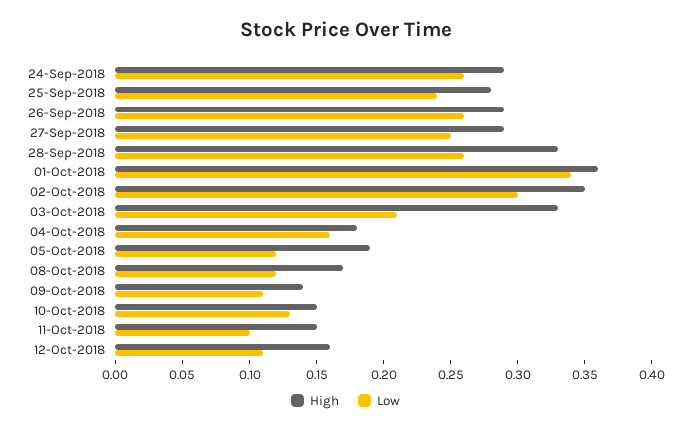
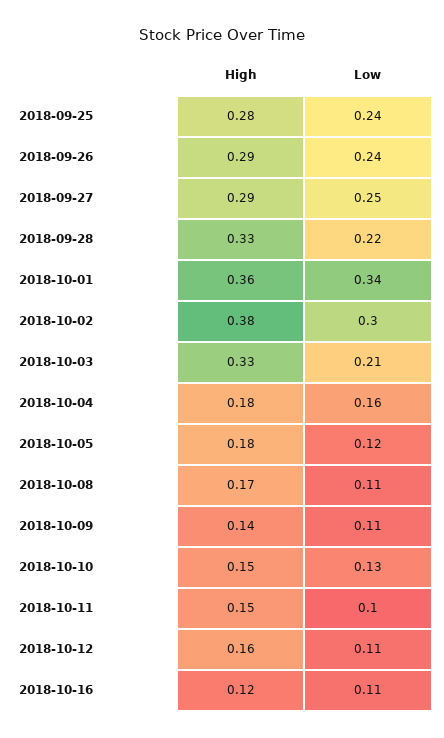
High, 24-Sep-2018: 0.29 -> none
Low, 24-Sep-2018: 0.26 -> none
Low, 26-Sep-2018: 0.26 -> 0.24
Low, 28-Sep-2018: 0.26 -> 0.22
High, 02-Oct-2018: 0.35 -> 0.38
High, 05-Oct-2018: 0.19 -> 0.18
Low, 08-Oct-2018: 0.12 -> 0.11
High, 2018-10-16: none -> 0.12
Low, 2018-10-16: none -> 0.11

